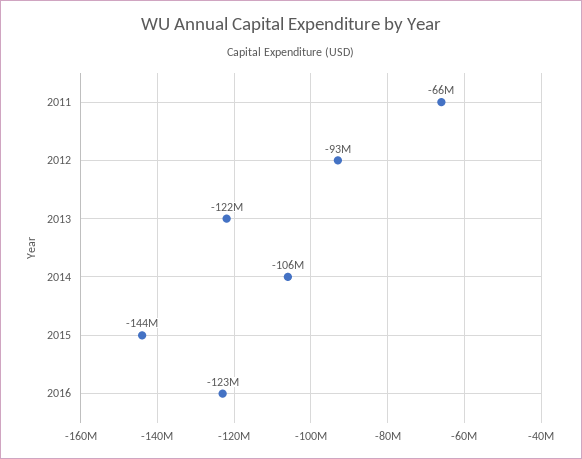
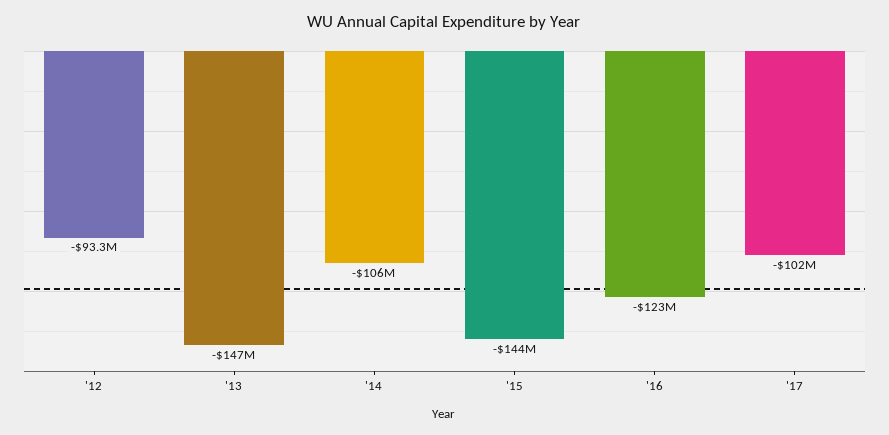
2011: -66000000 -> none
2013: -122000000 -> -147000000
'17: none -> -102000000

